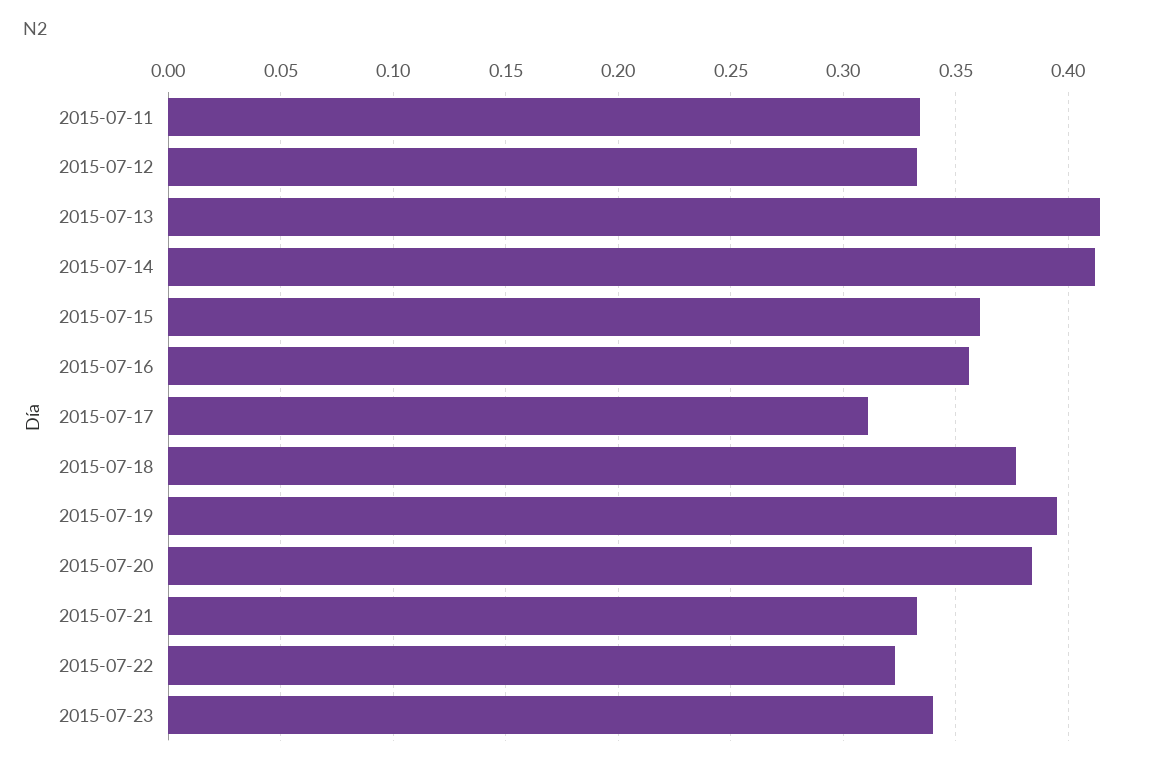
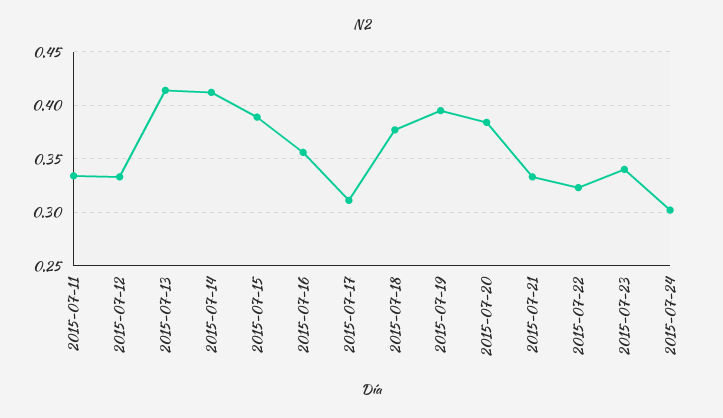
2015-07-15: 0.36 -> 0.39
2015-07-24: none -> 0.3

